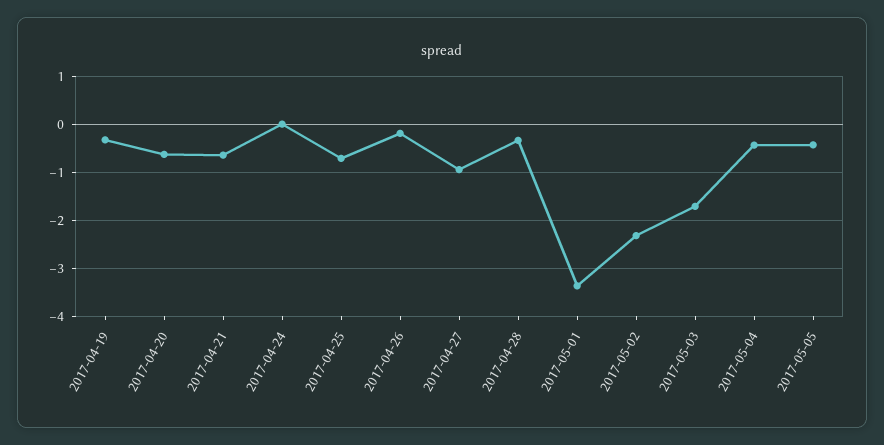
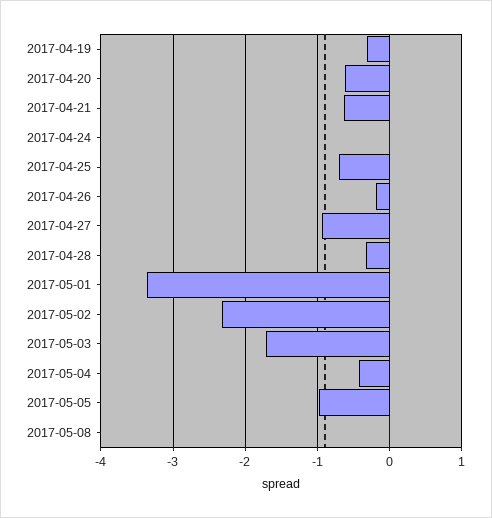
2017-05-05: -0.4 -> -1
2017-05-08: none -> 0

